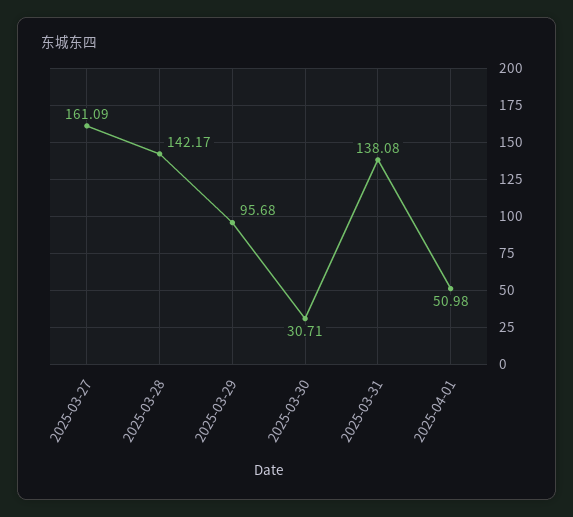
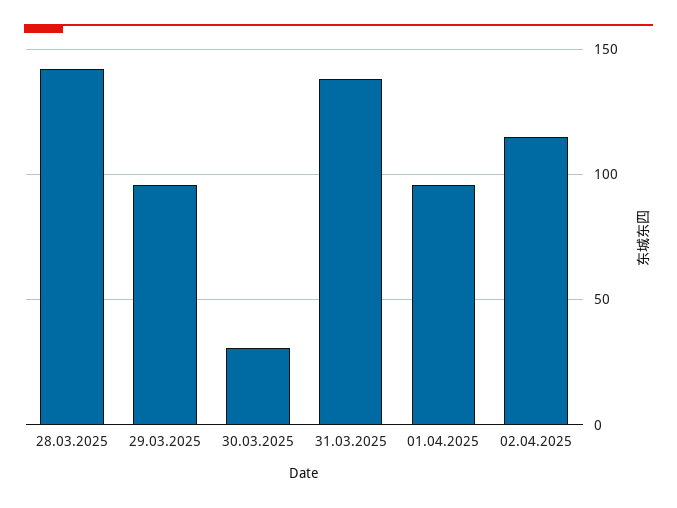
2025-03-27: 161.09 -> none
2025-04-01: 50.98 -> 95
02.04.2025: none -> 115

